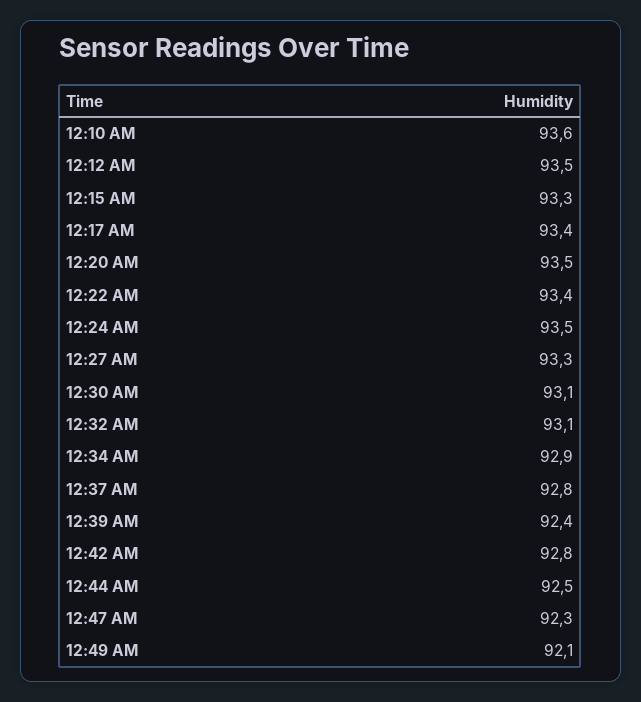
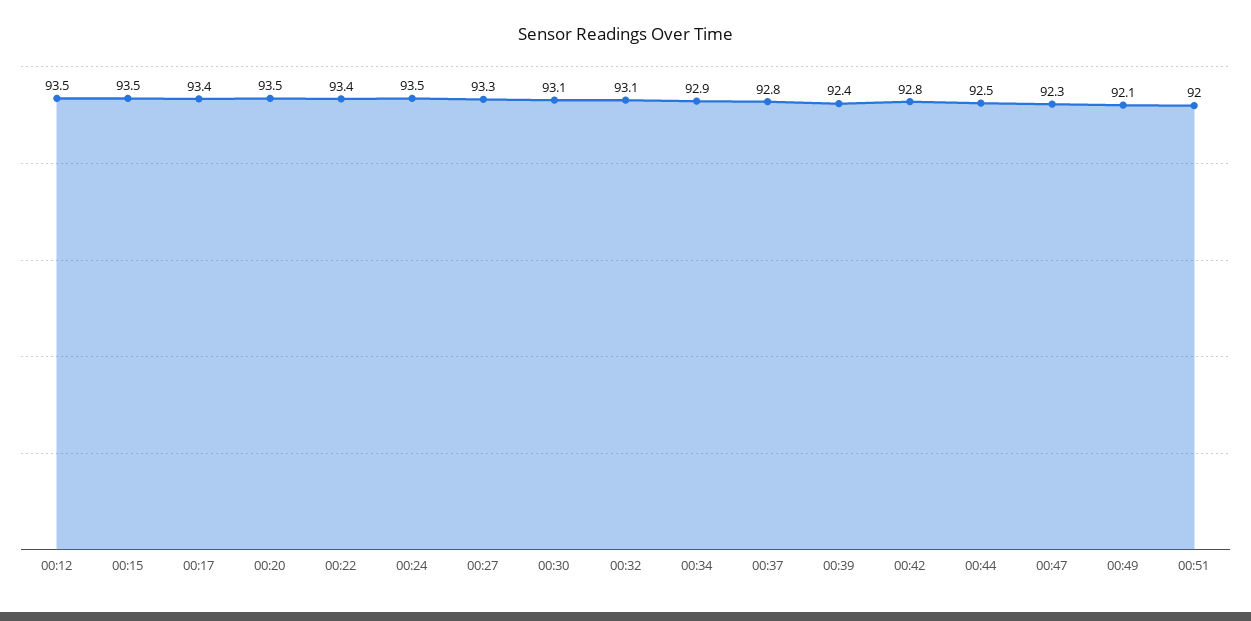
12:10 AM: 93.6 -> none
12:15 AM: 93.3 -> 93.5
00:51: none -> 92

